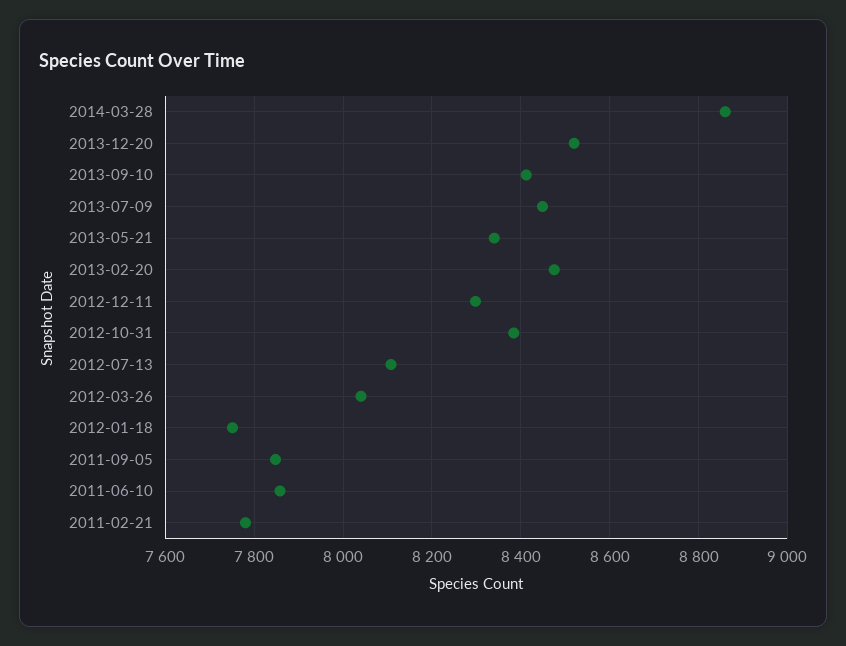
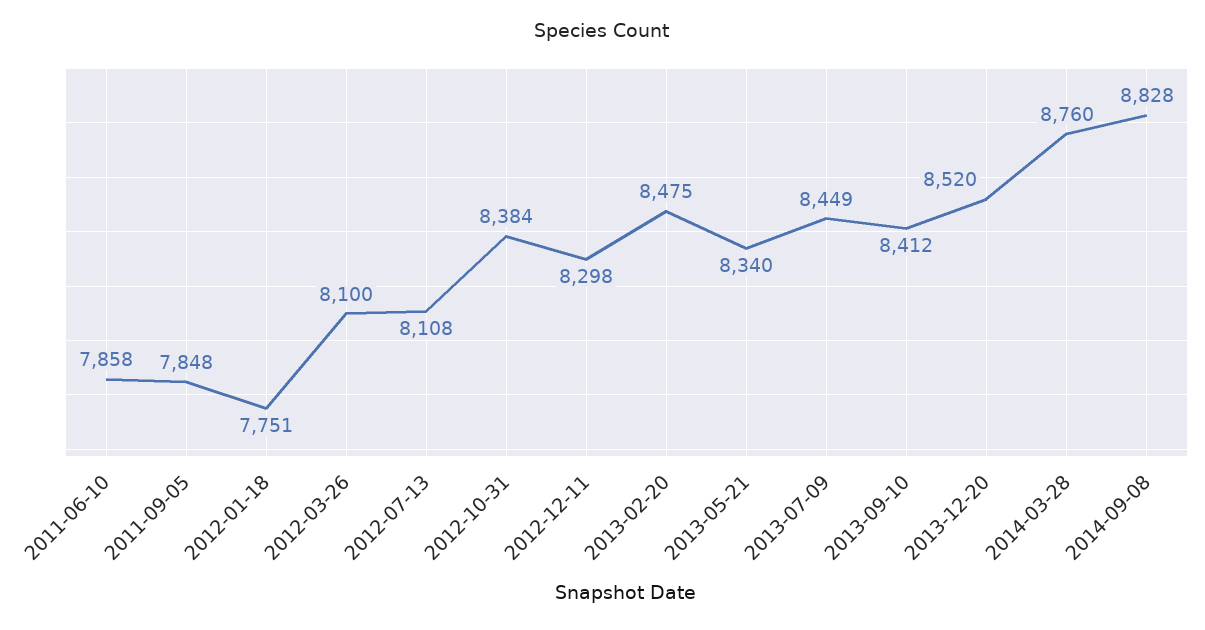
2014-03-28: 8860 -> 8760
2012-03-26: 8040 -> 8100
2011-02-21: 7780 -> none
2014-09-08: none -> 8828

